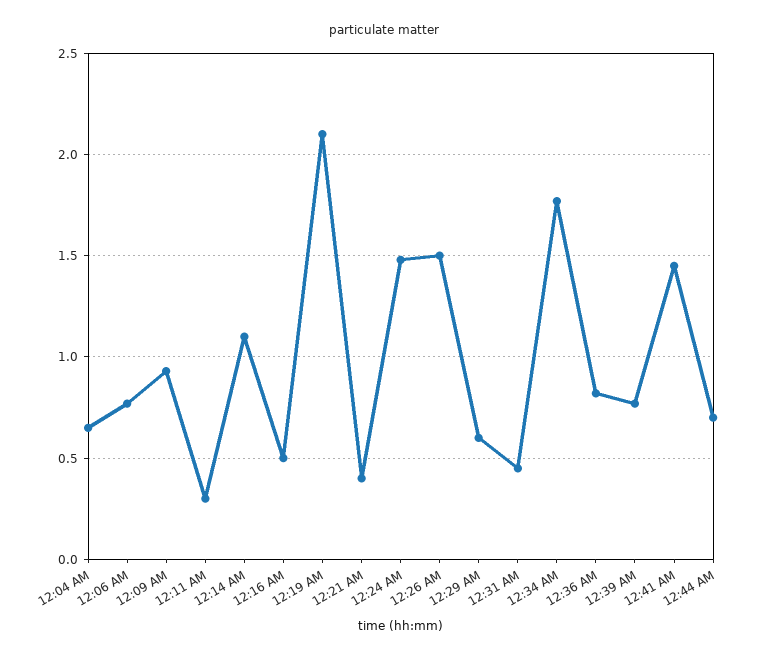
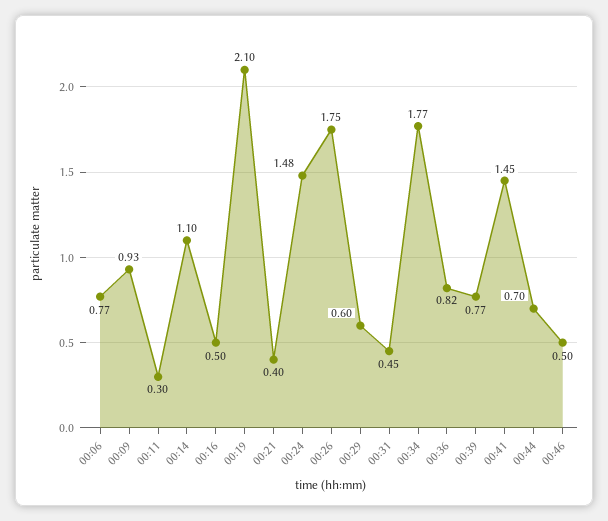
12:04 AM: 0.65 -> none
12:26 AM: 1.5 -> 1.75
00:46: none -> 0.5

